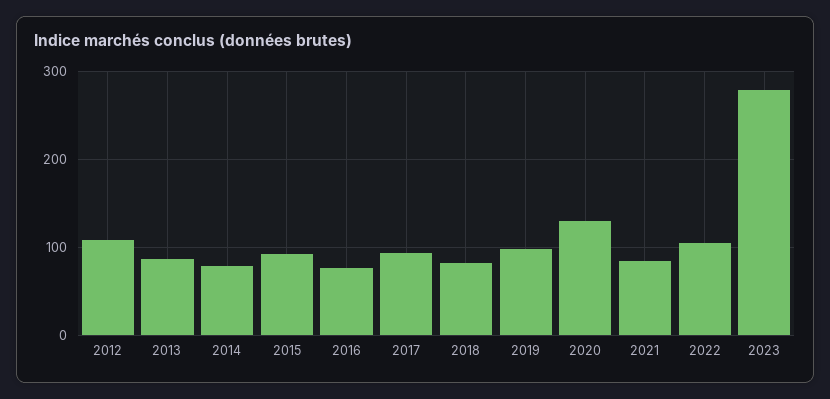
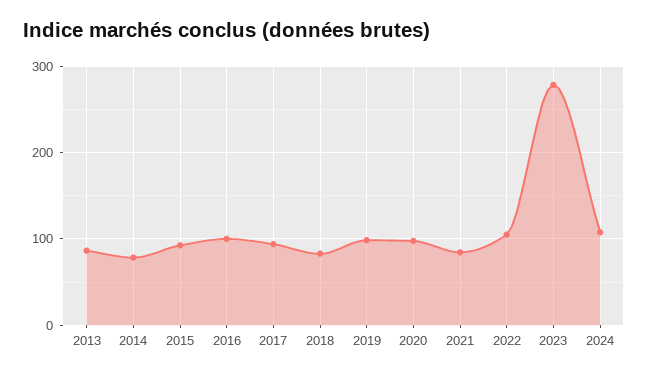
2012: 110 -> none
2016: 80 -> 100
2020: 130 -> 100
2024: none -> 110

